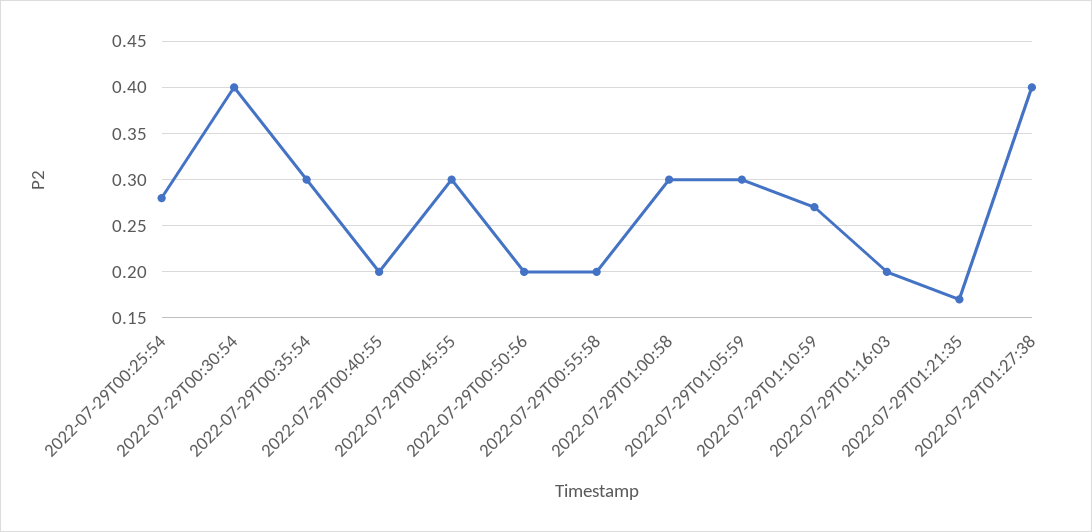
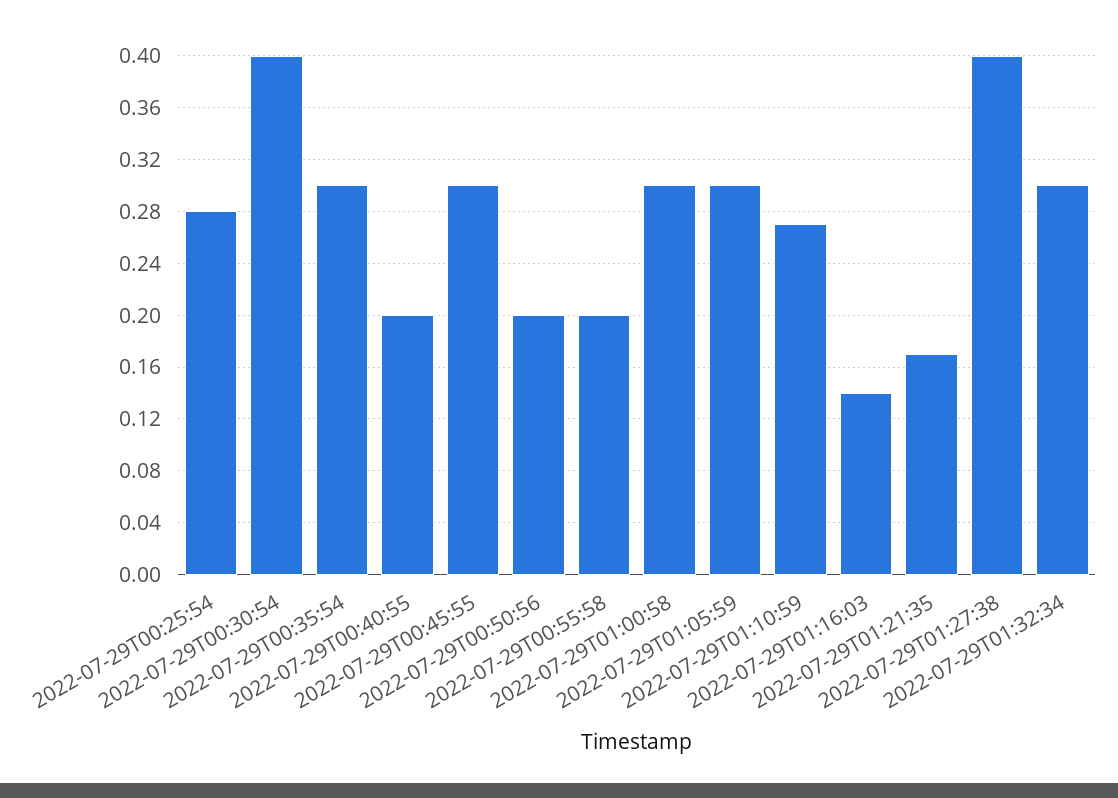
2022-07-29T01:16:03: 0.2 -> 0.14
2022-07-29T01:32:34: none -> 0.3

